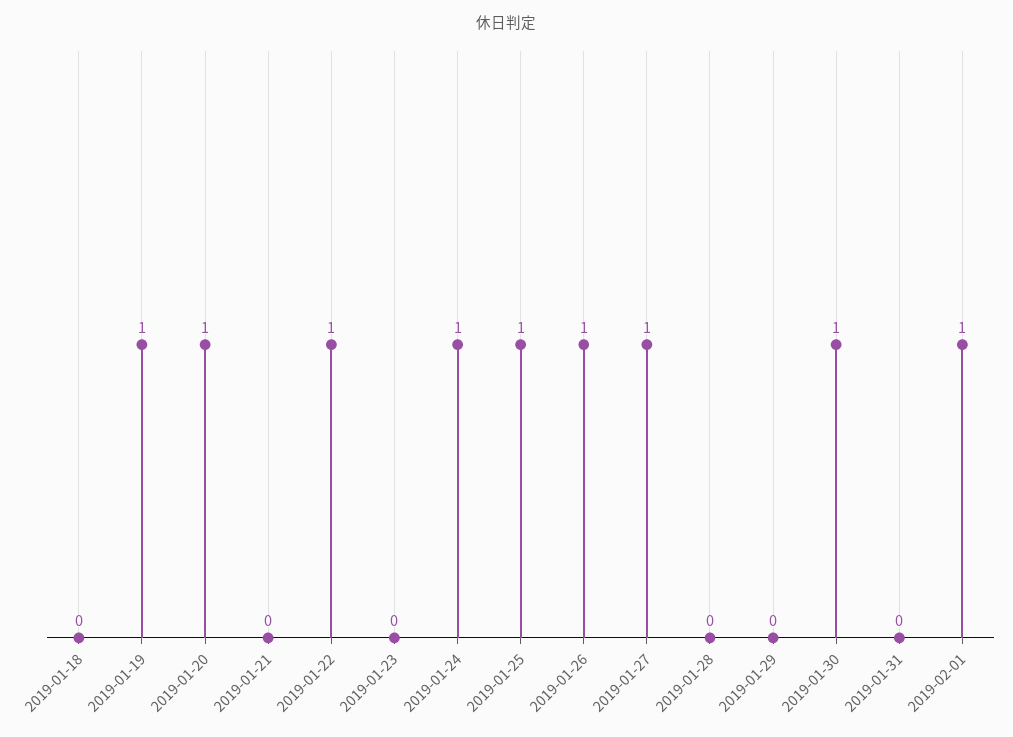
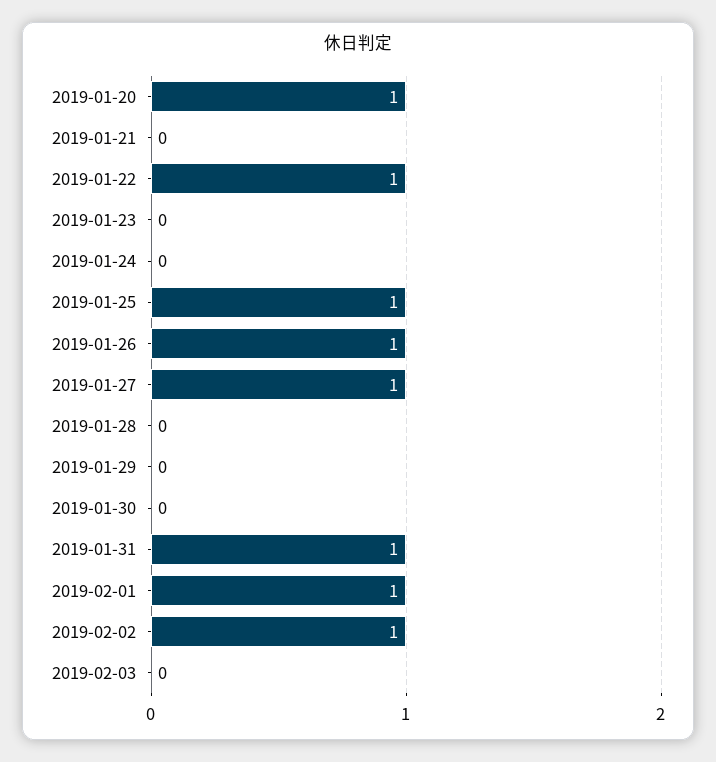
2019-01-18: 0 -> none
2019-01-19: 1 -> none
2019-01-24: 1 -> 0
2019-01-30: 1 -> 0
2019-01-31: 0 -> 1
2019-02-02: none -> 1
2019-02-03: none -> 0

